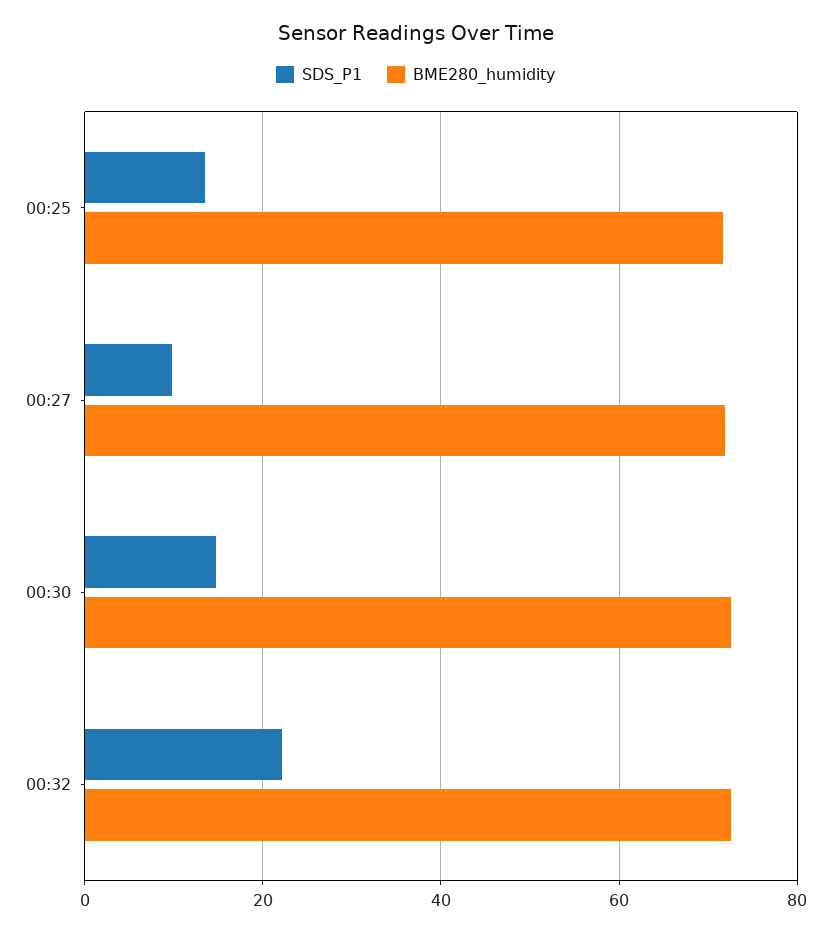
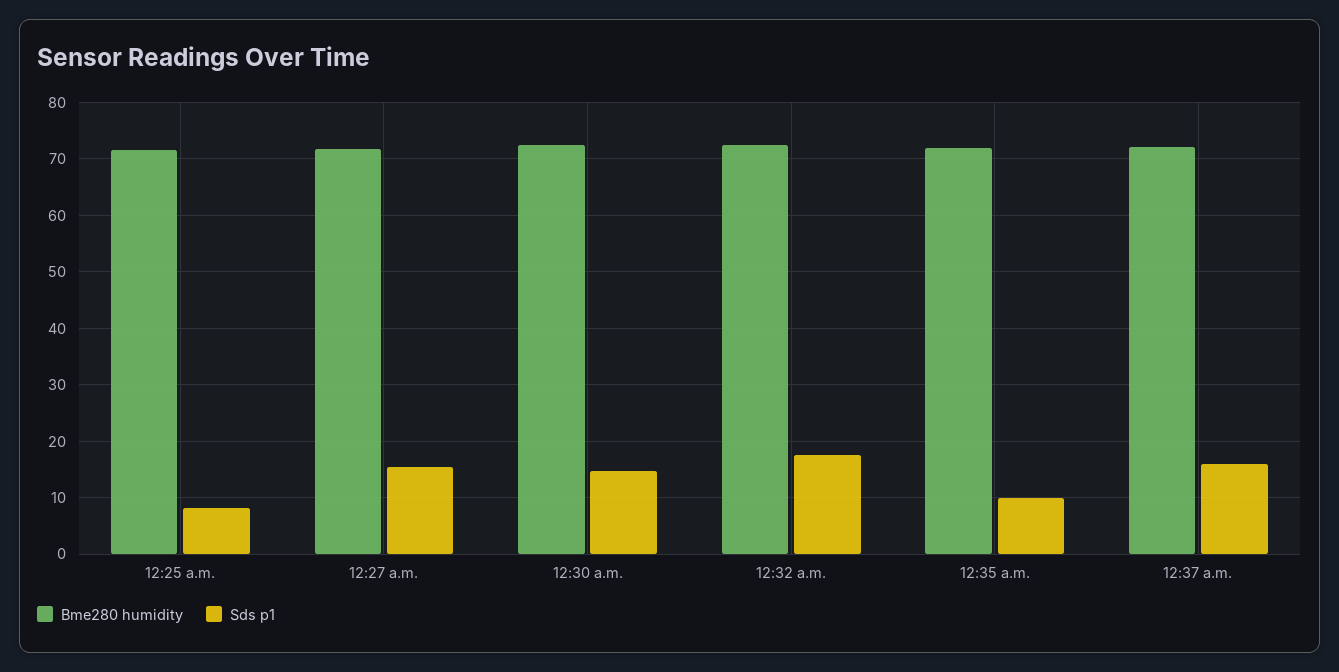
SDS_P1, 00:25: 14 -> 8
SDS_P1, 00:27: 10 -> 16
SDS_P1, 00:32: 22 -> 18
BME280_humidity, 12:35 a.m.: none -> 72
SDS_P1, 12:35 a.m.: none -> 10
BME280_humidity, 12:37 a.m.: none -> 72
SDS_P1, 12:37 a.m.: none -> 16

